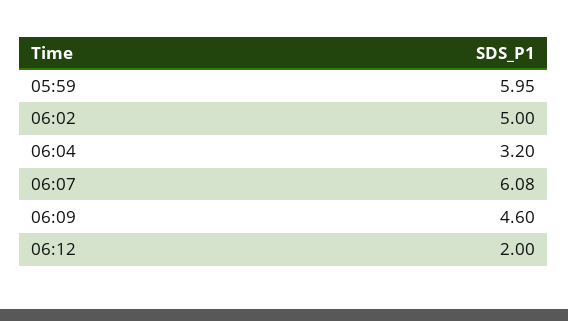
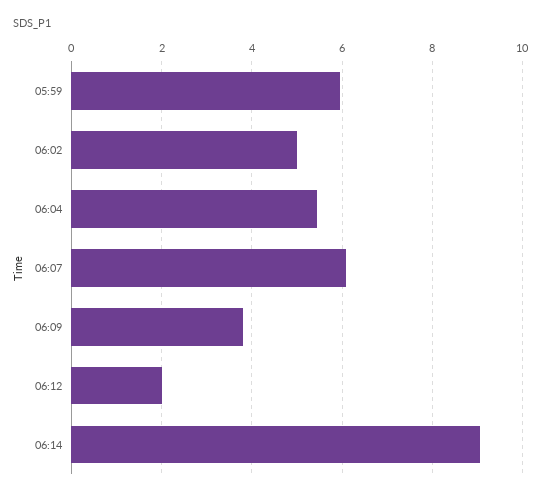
06:04: 3.2 -> 5.4
06:09: 4.6 -> 3.8
06:14: none -> 9

